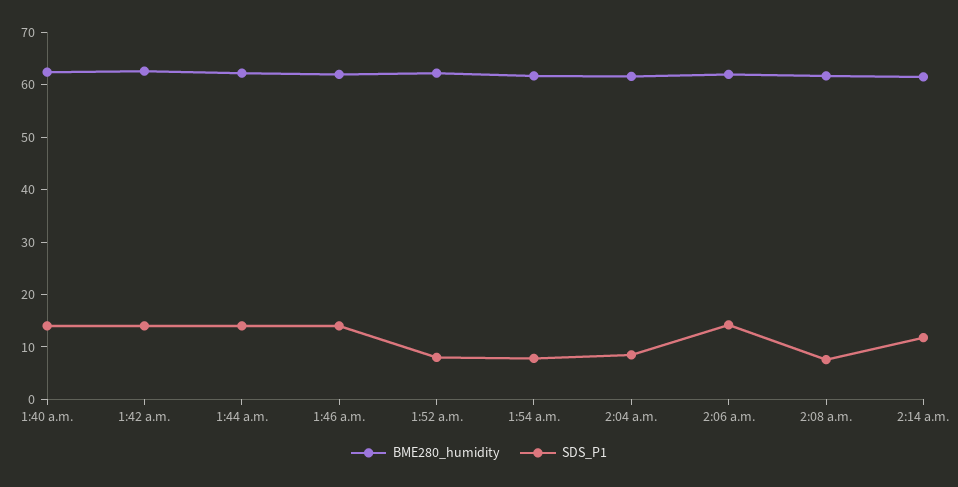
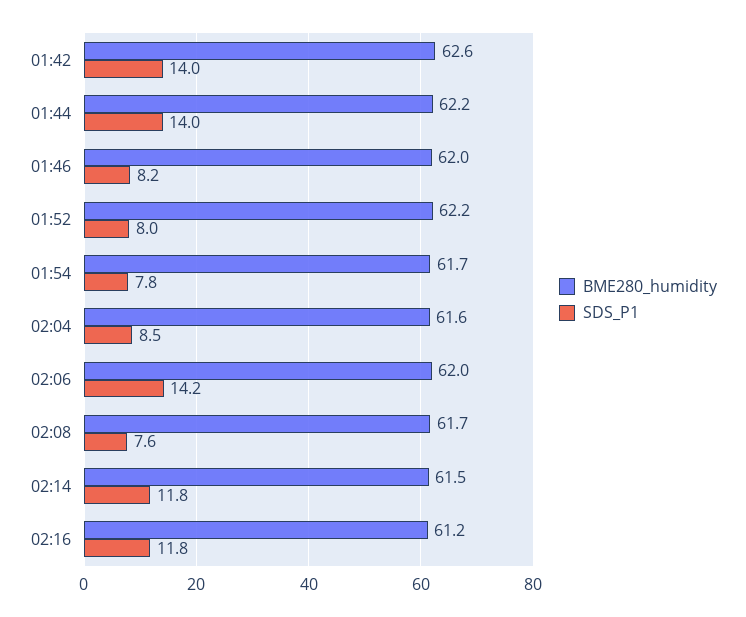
BME280_humidity, 1:40 a.m.: 62 -> none
SDS_P1, 1:40 a.m.: 14 -> none
SDS_P1, 1:46 a.m.: 14 -> 8.2
BME280_humidity, 02:16: none -> 61.2
SDS_P1, 02:16: none -> 11.8

